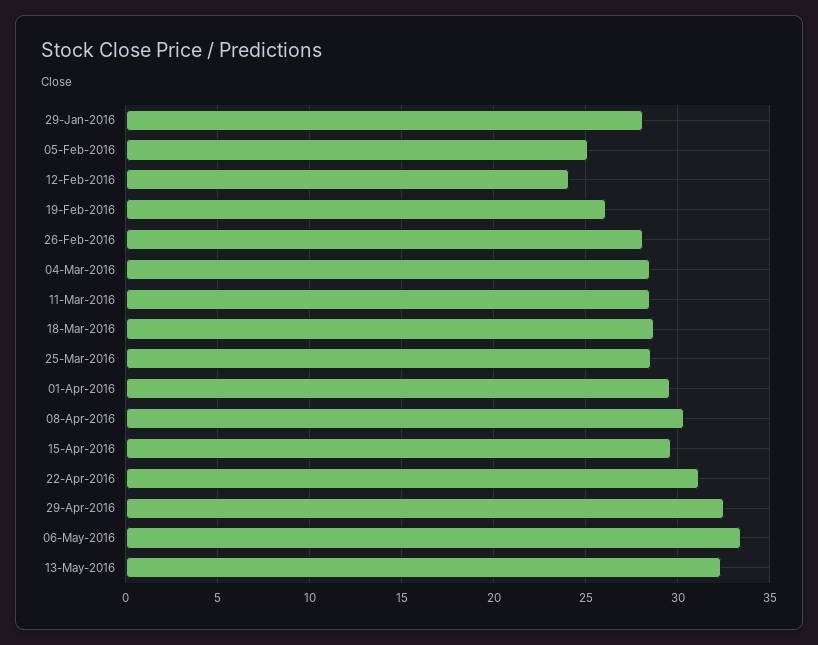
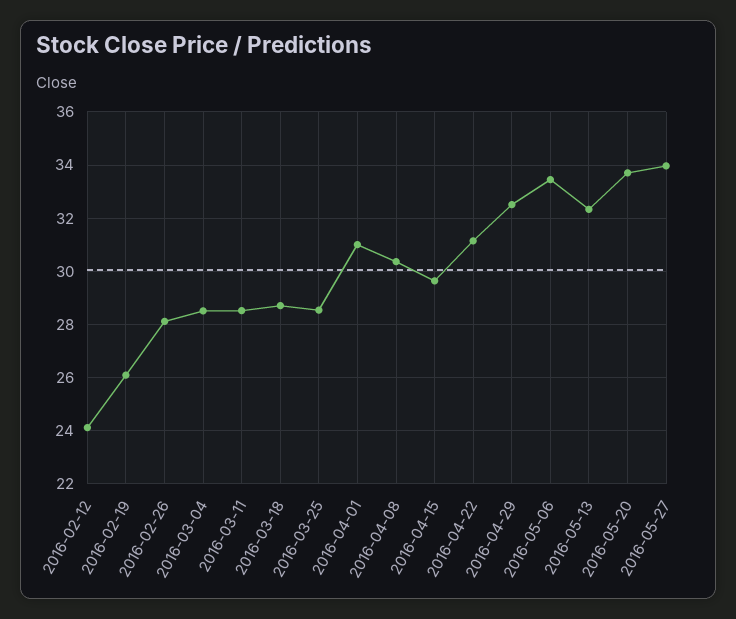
29-Jan-2016: 28 -> none
05-Feb-2016: 25 -> none
01-Apr-2016: 29.5 -> 31
2016-05-20: none -> 33.75
2016-05-27: none -> 34

